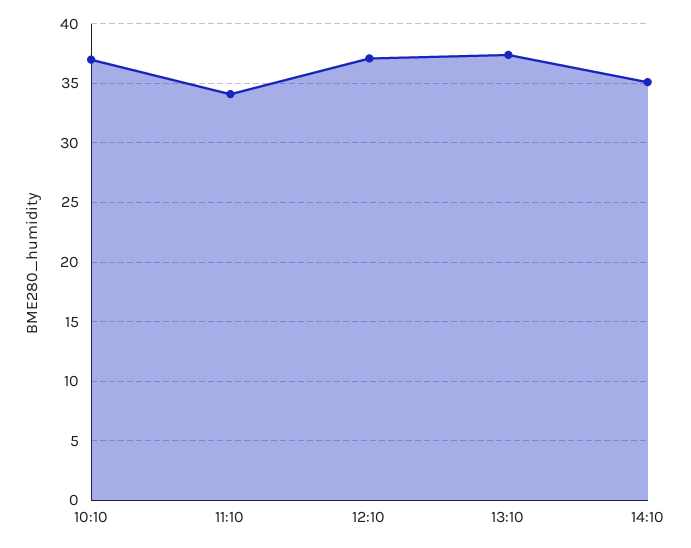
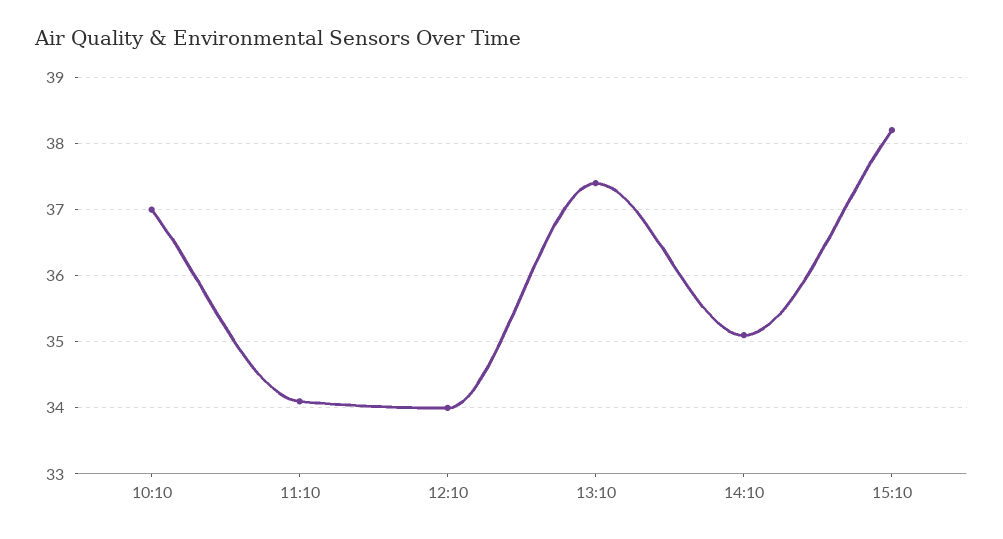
12:10: 37 -> 34
15:10: none -> 38.2

